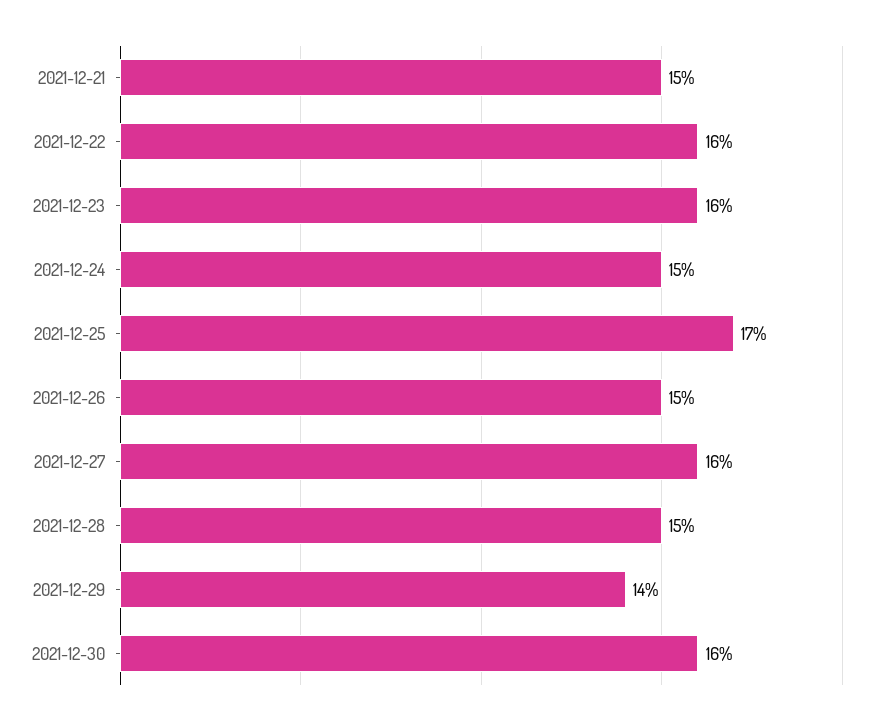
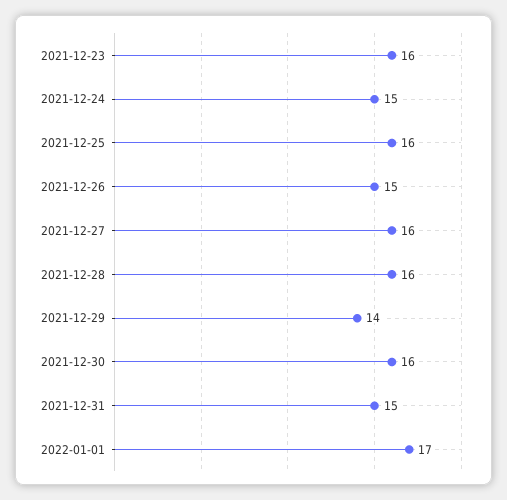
2021-12-21: 15 -> none
2021-12-22: 16 -> none
2021-12-25: 17 -> 16
2021-12-28: 15 -> 16
2021-12-31: none -> 15
2022-01-01: none -> 17

